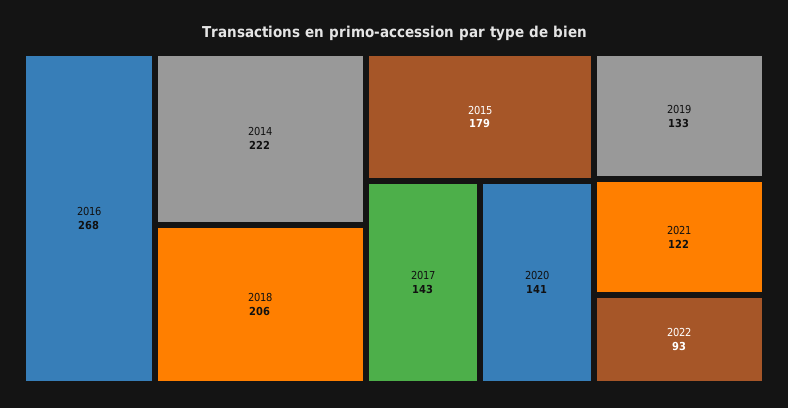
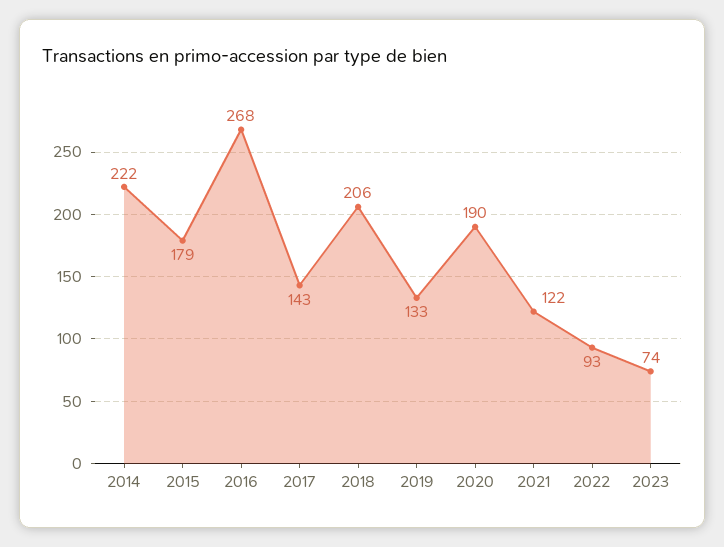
2020: 141 -> 190
2023: none -> 74

